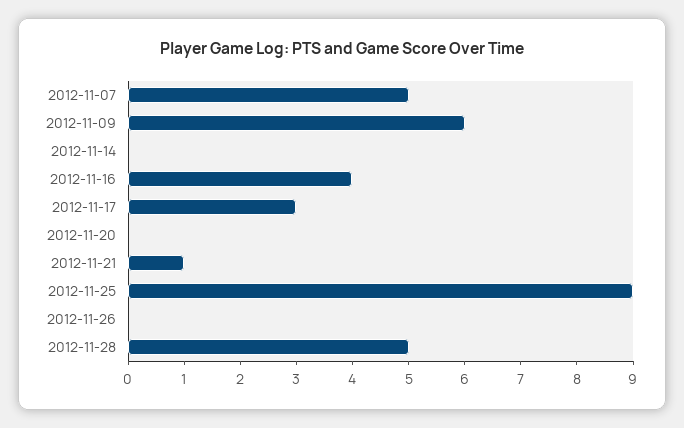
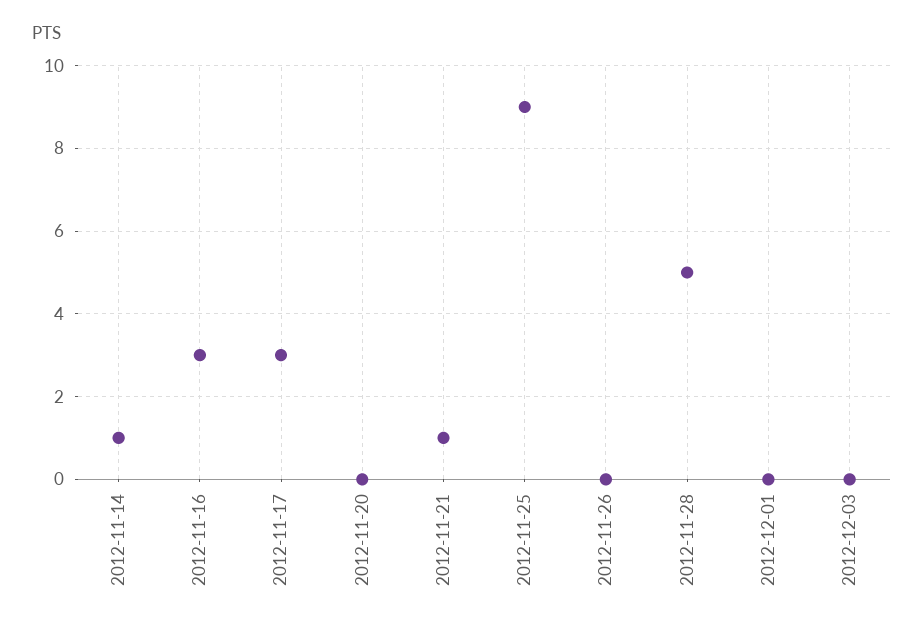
2012-11-07: 5 -> none
2012-11-09: 6 -> none
2012-11-14: 0 -> 1
2012-11-16: 4 -> 3
2012-12-01: none -> 0
2012-12-03: none -> 0

